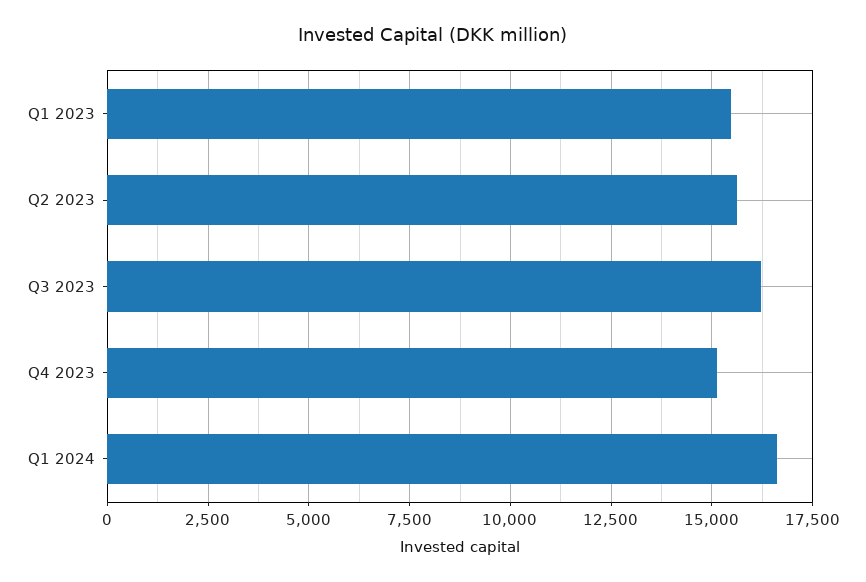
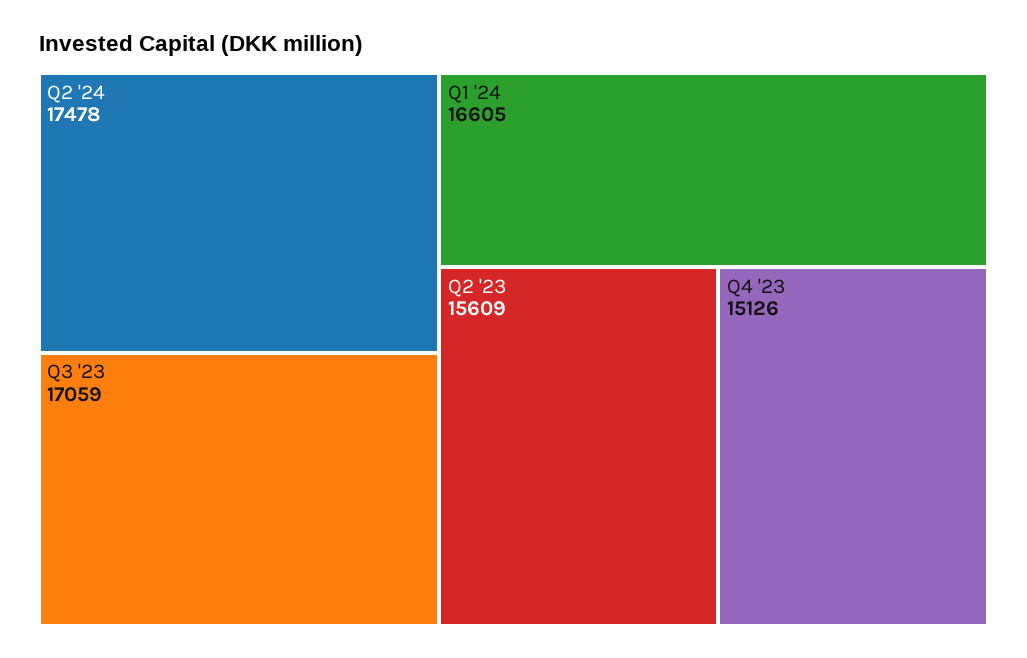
Q1 2023: 15500 -> none
Q3 2023: 16250 -> 17059
Q2 '24: none -> 17478

